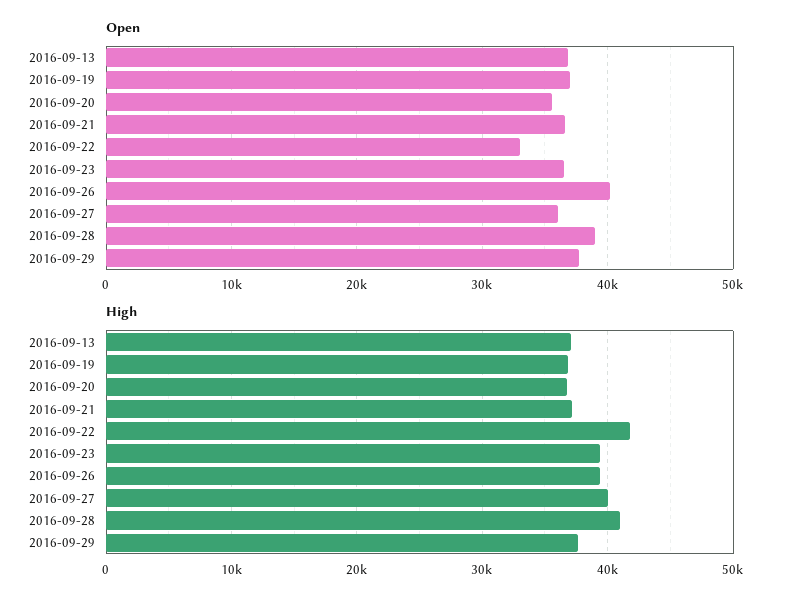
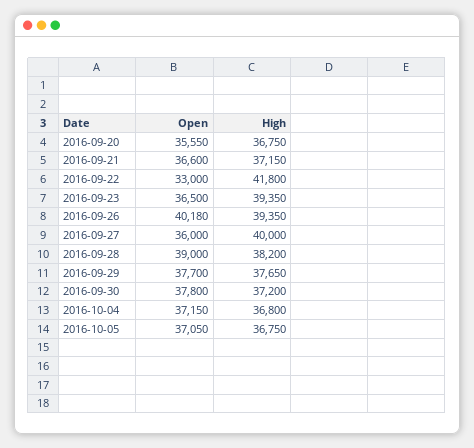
Open, 2016-09-13: 37000 -> none
Open, 2016-09-19: 37000 -> none
High, 2016-09-13: 37000 -> none
High, 2016-09-19: 37000 -> none
High, 2016-09-28: 41000 -> 38200
Open, 2016-09-30: none -> 37800
High, 2016-09-30: none -> 37200
Open, 2016-10-04: none -> 37150
High, 2016-10-04: none -> 36800
Open, 2016-10-05: none -> 37050
High, 2016-10-05: none -> 36750

